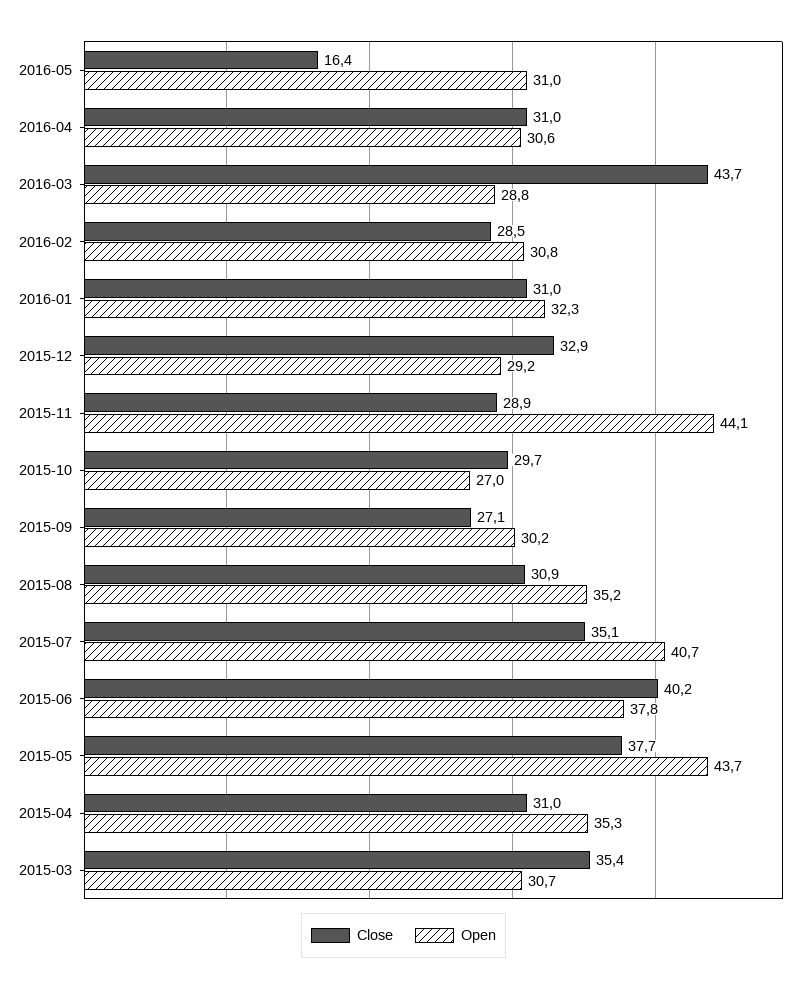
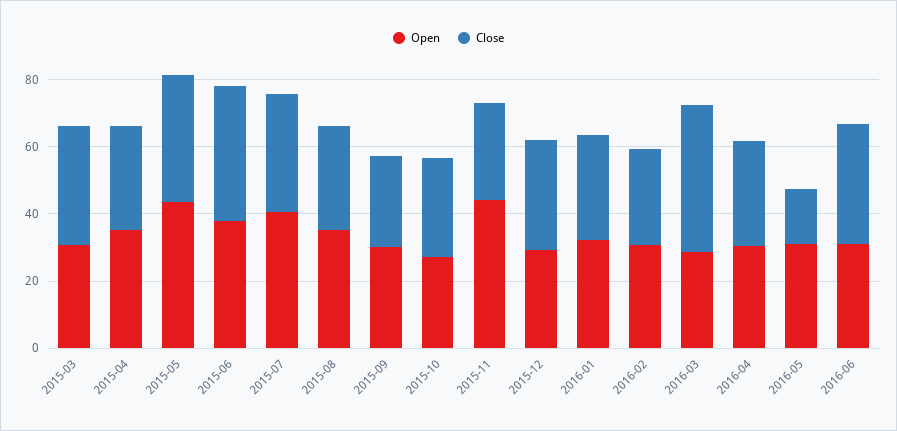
Open, 2016-06: none -> 30
Close, 2016-06: none -> 35

